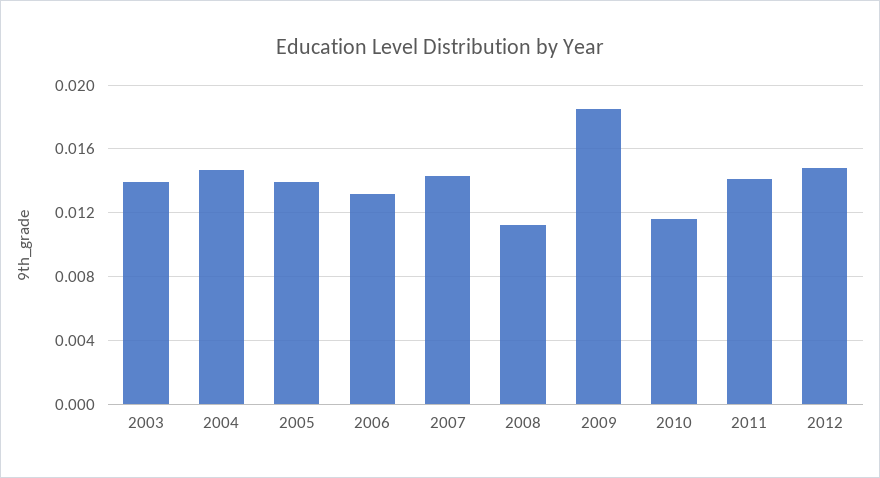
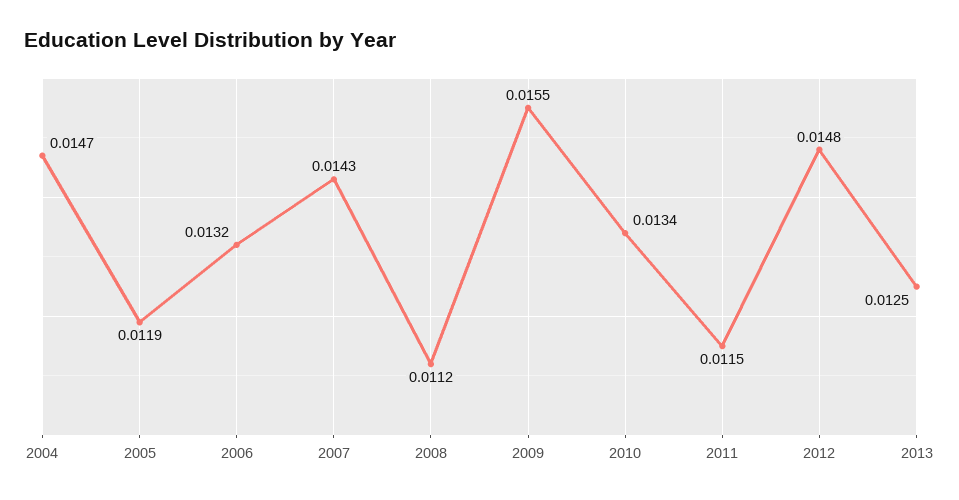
2003: 0.014 -> none
2005: 0.014 -> 0.0119
2009: 0.0185 -> 0.0155
2010: 0.0115 -> 0.0134
2011: 0.014 -> 0.0115
2013: none -> 0.0125

